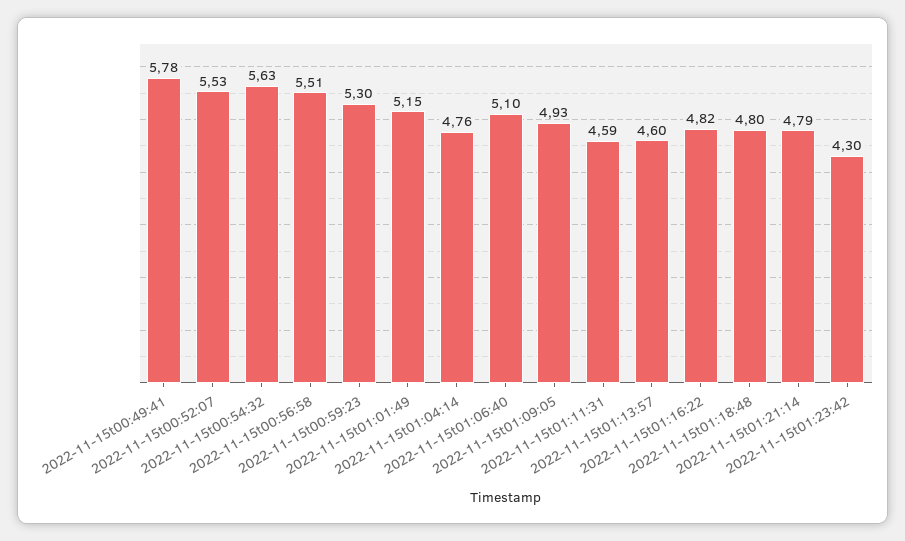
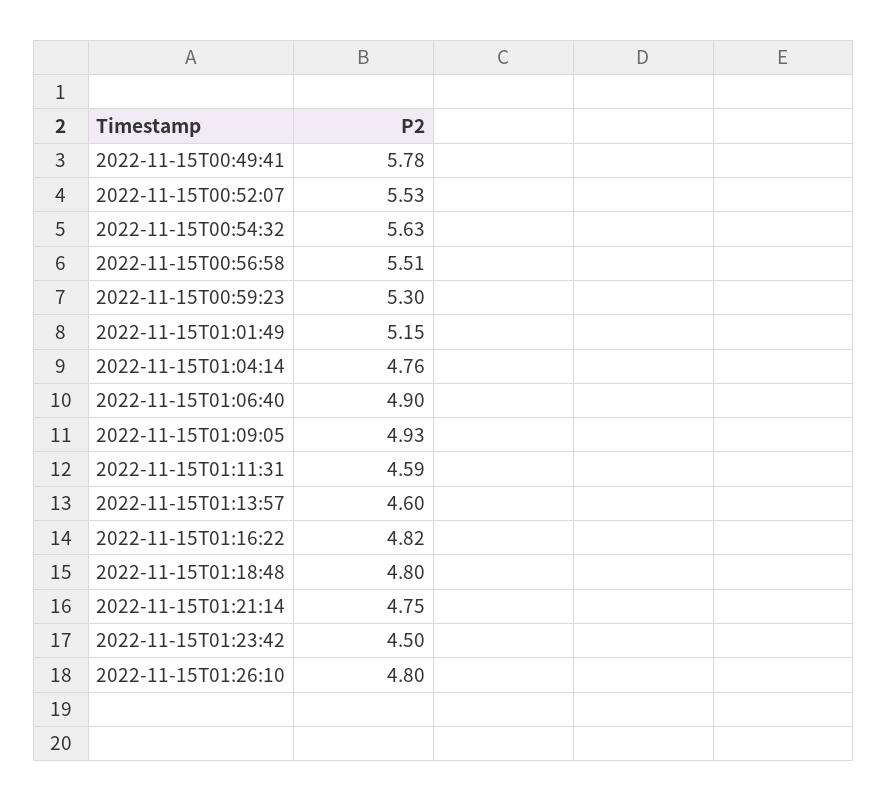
2022-11-15t01:06:40: 5.1 -> 4.9
2022-11-15t01:21:14: 4.79 -> 4.75
2022-11-15t01:23:42: 4.3 -> 4.5
2022-11-15T01:26:10: none -> 4.8

